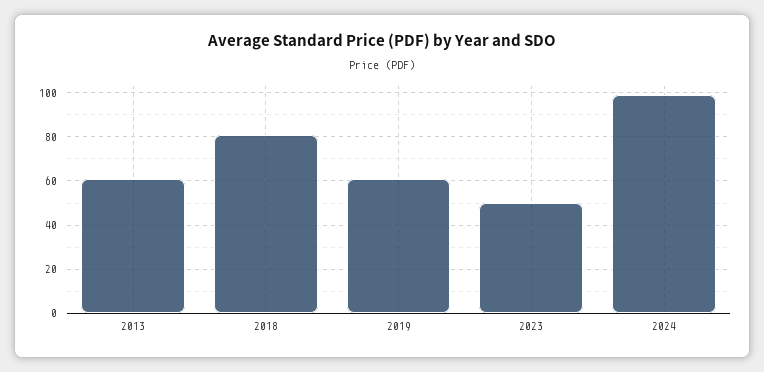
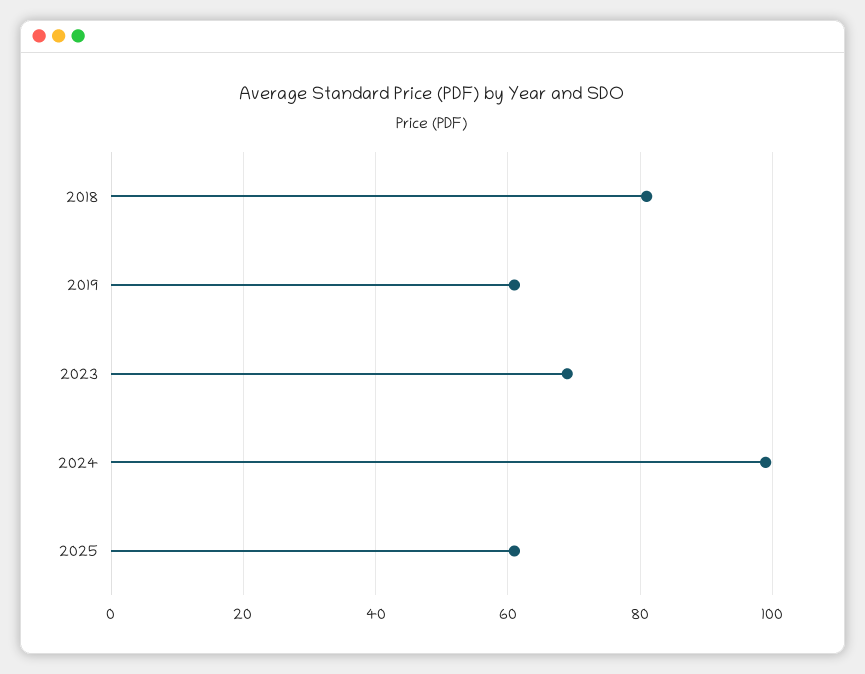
2013: 60 -> none
2023: 50 -> 70
2025: none -> 60

